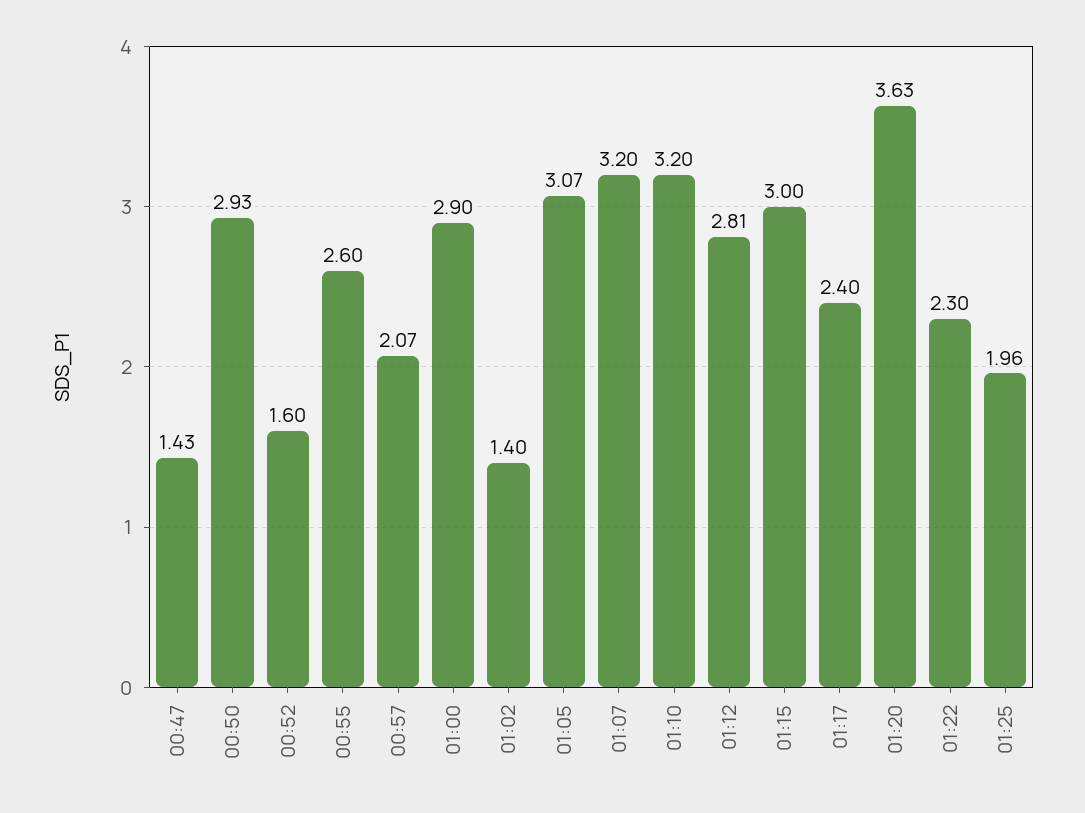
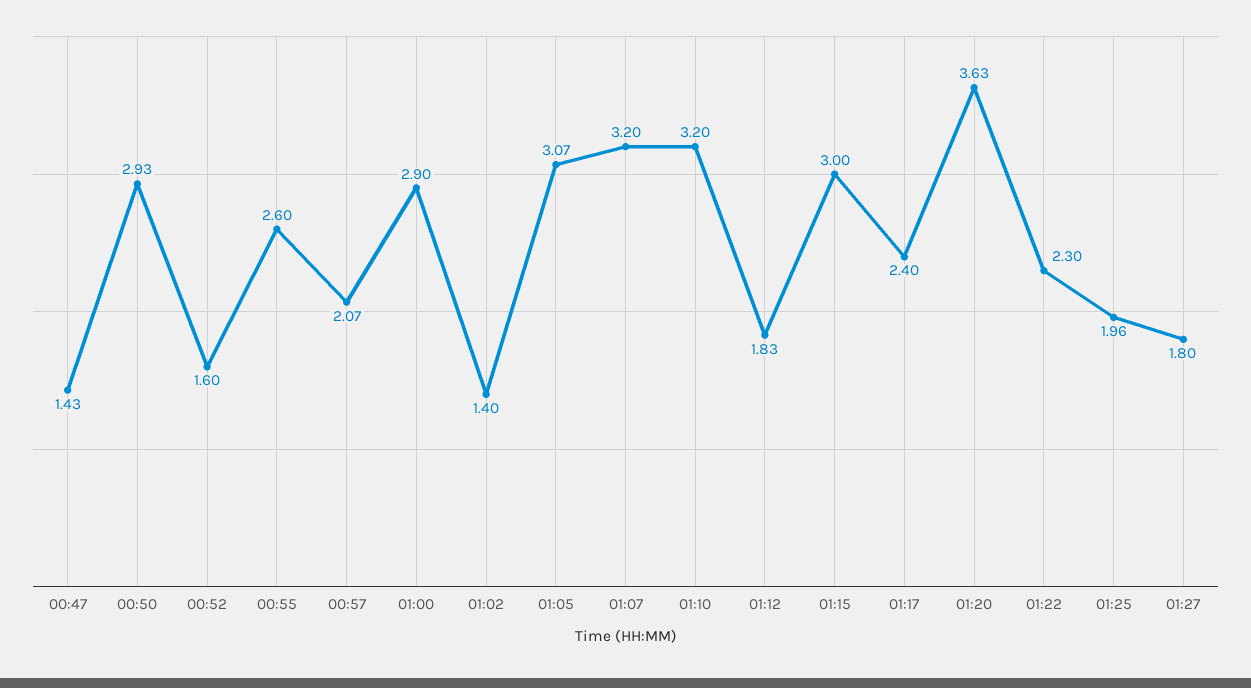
01:12: 2.81 -> 1.83
01:27: none -> 1.8

